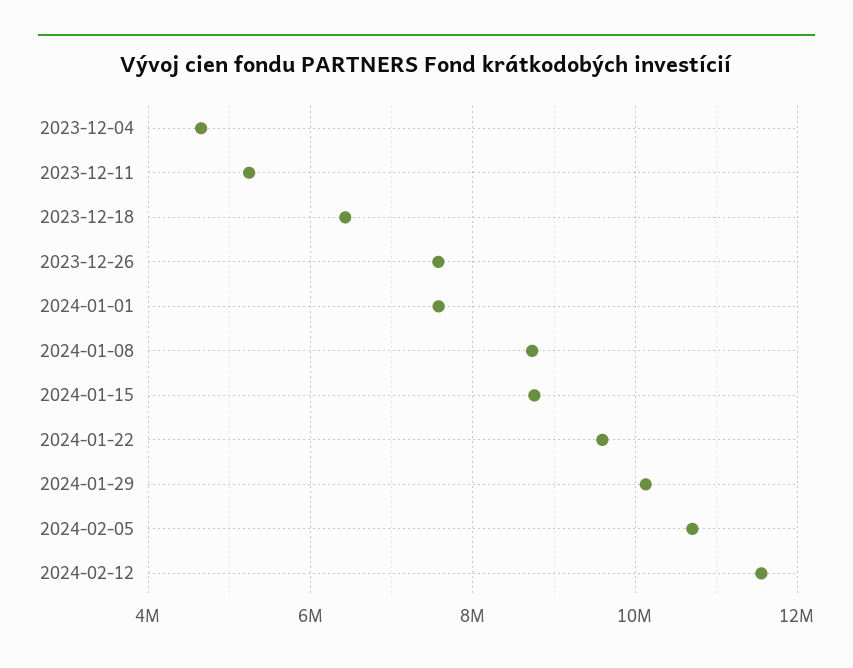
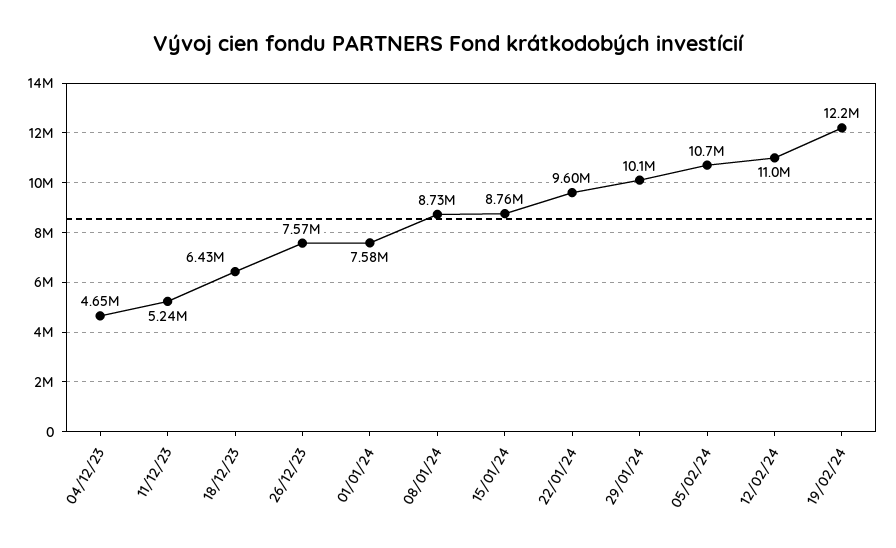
2024-02-12: 11600000 -> 11000000
19/02/24: none -> 12200000

